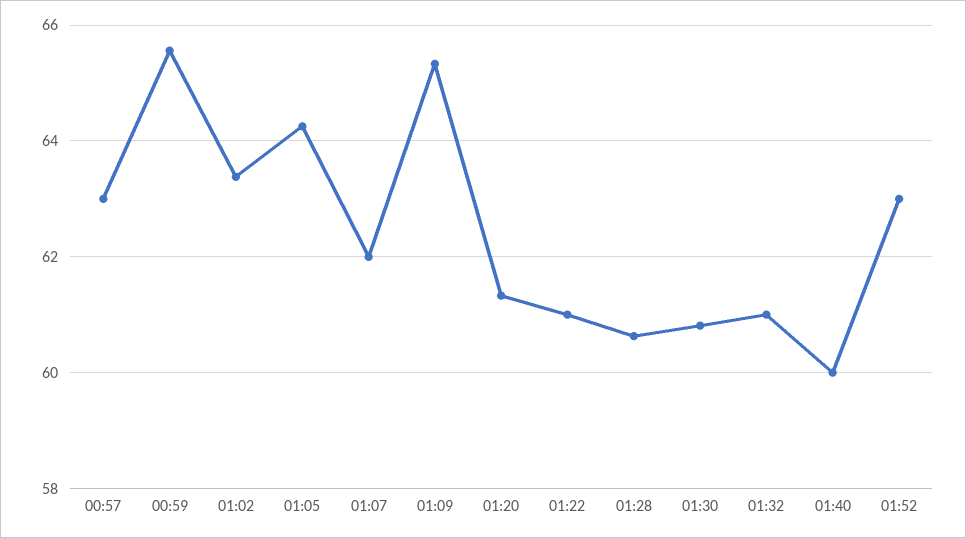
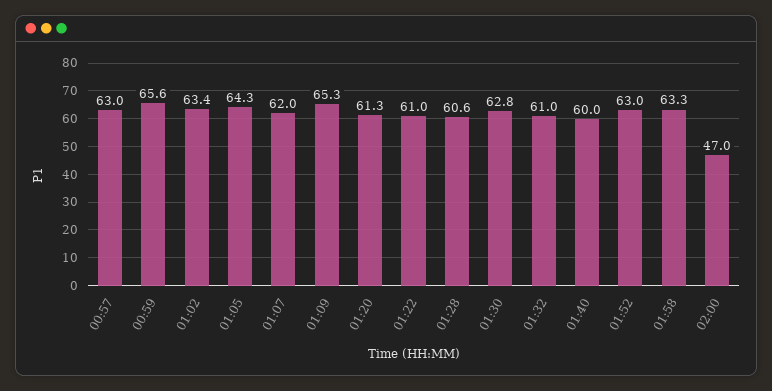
01:30: 60.8 -> 62.8
01:58: none -> 63.3
02:00: none -> 47

